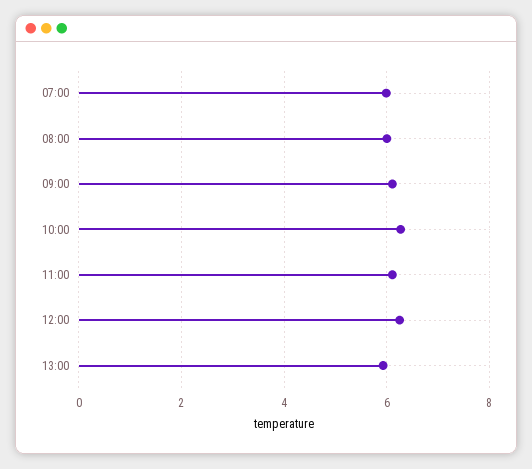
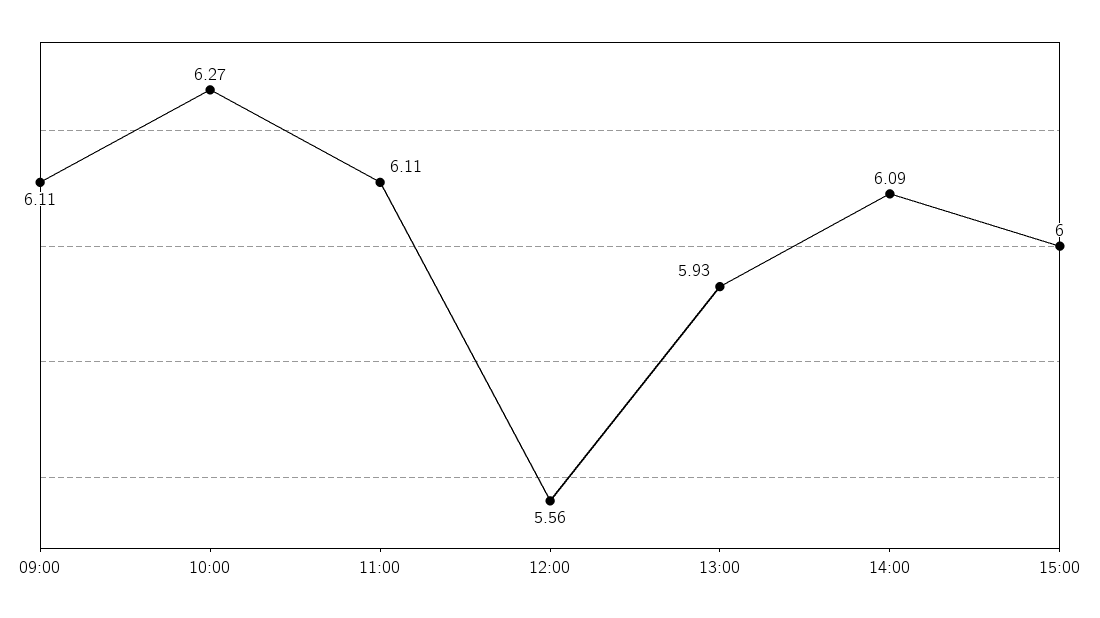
07:00: 6 -> none
08:00: 6 -> none
12:00: 6.2 -> 5.56
14:00: none -> 6.09
15:00: none -> 6

